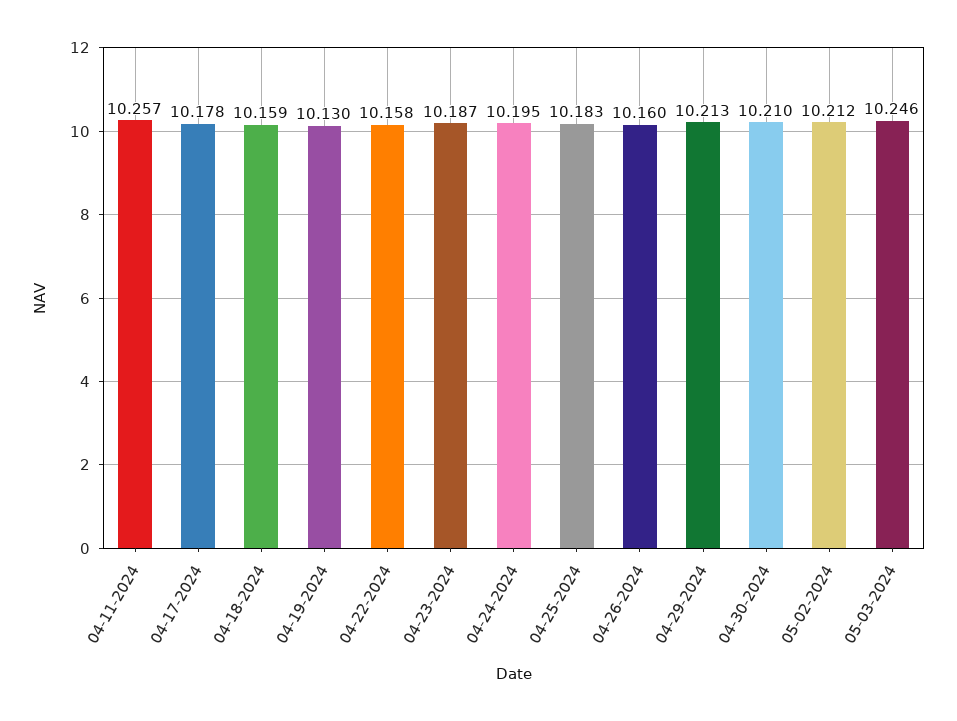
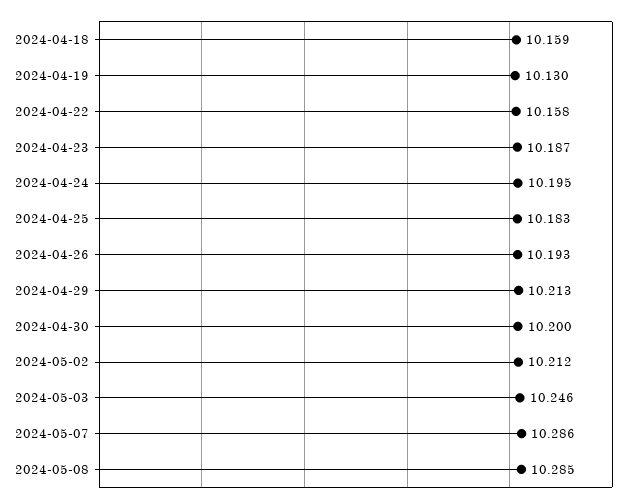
04-11-2024: 10.257 -> none
04-17-2024: 10.178 -> none
04-26-2024: 10.16 -> 10.193
04-30-2024: 10.21 -> 10.2
2024-05-07: none -> 10.286
2024-05-08: none -> 10.285

